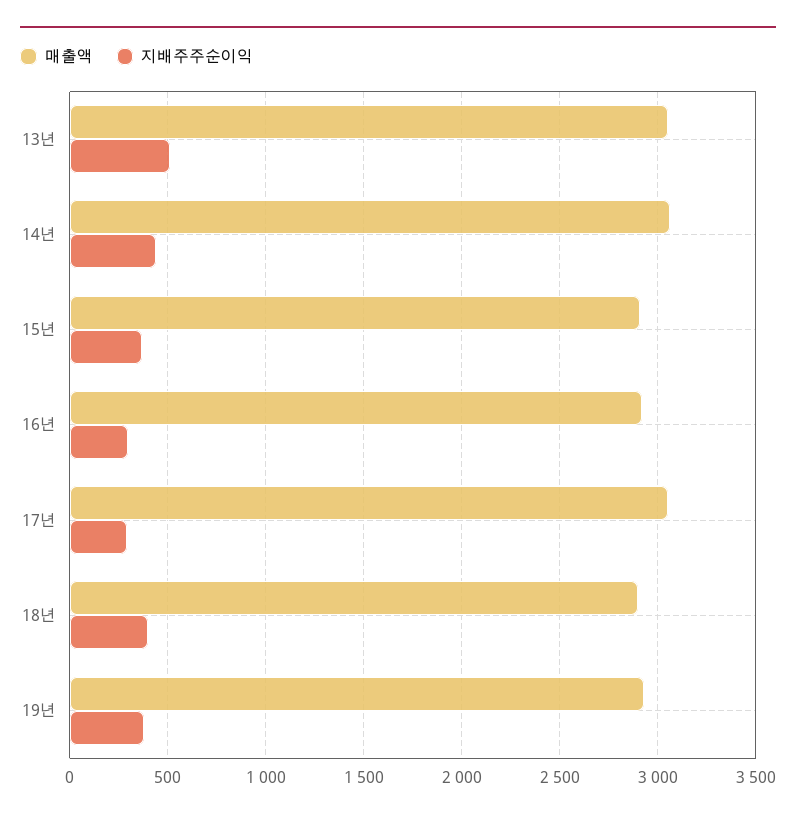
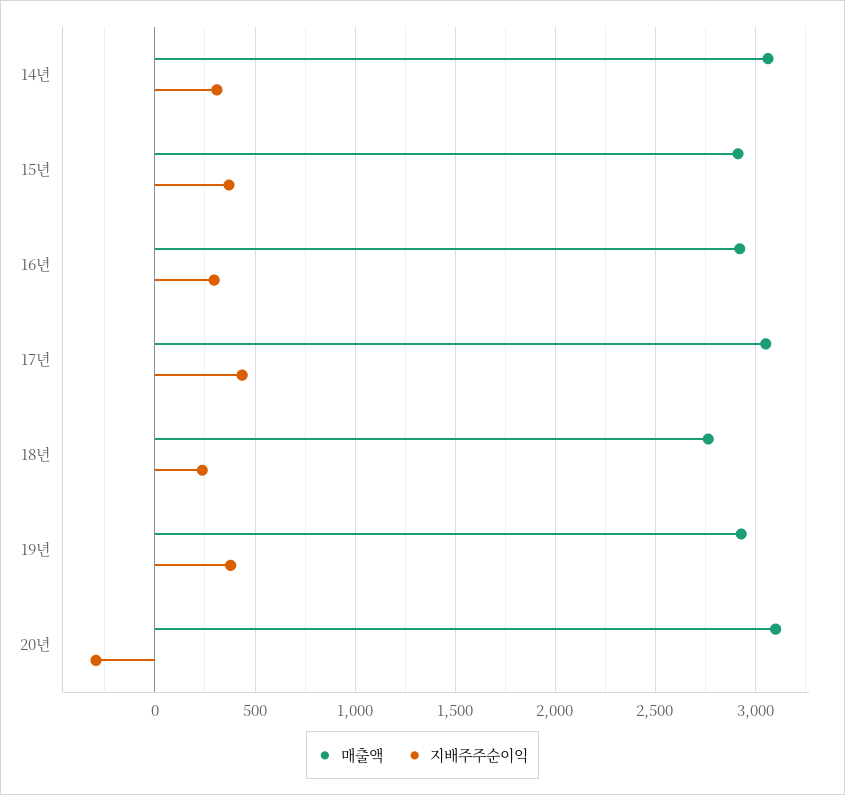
매출액, 13년: 3050 -> none
지배주주순이익, 13년: 500 -> none
지배주주순이익, 14년: 450 -> 300
지배주주순이익, 17년: 300 -> 450
매출액, 18년: 2900 -> 2750
지배주주순이익, 18년: 400 -> 250
매출액, 20년: none -> 3100
지배주주순이익, 20년: none -> -300

